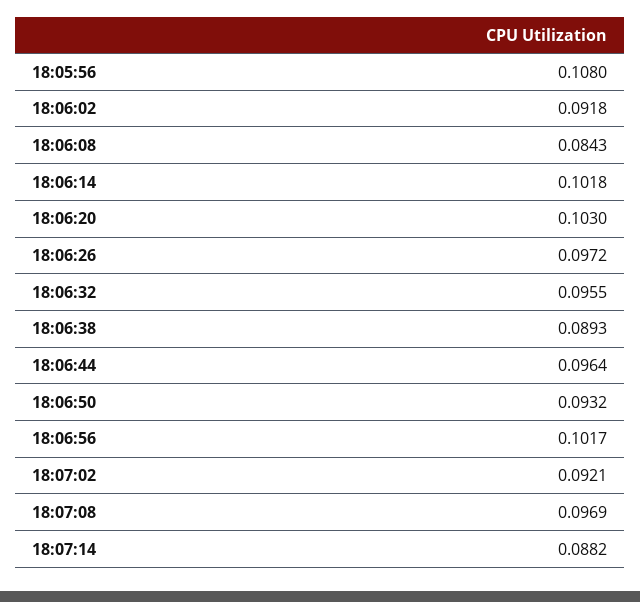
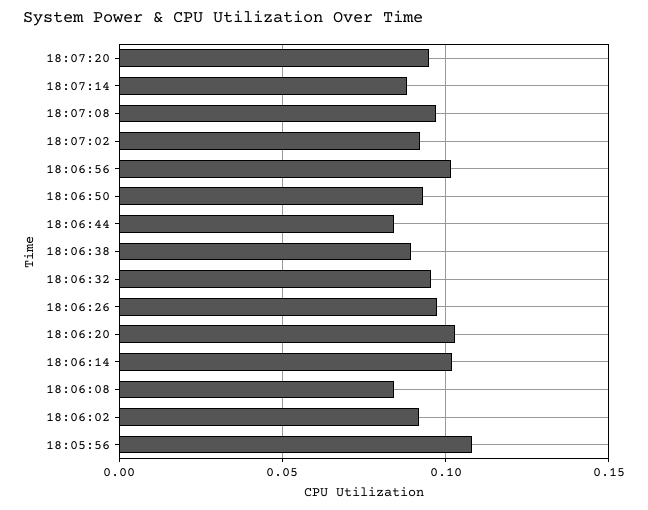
18:06:44: 0.0964 -> 0.085
18:07:20: none -> 0.095

